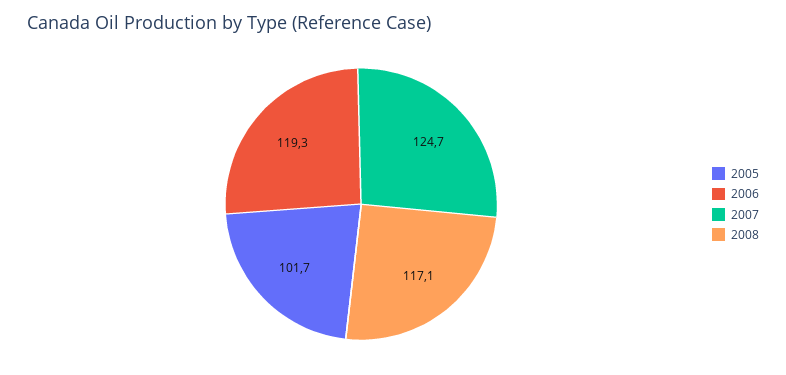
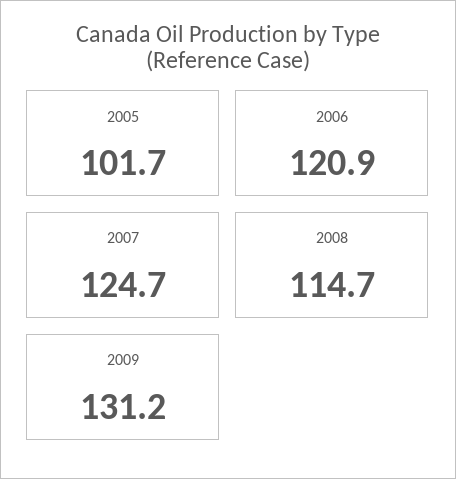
2006: 119.3 -> 120.9
2008: 117.1 -> 114.7
2009: none -> 131.2

